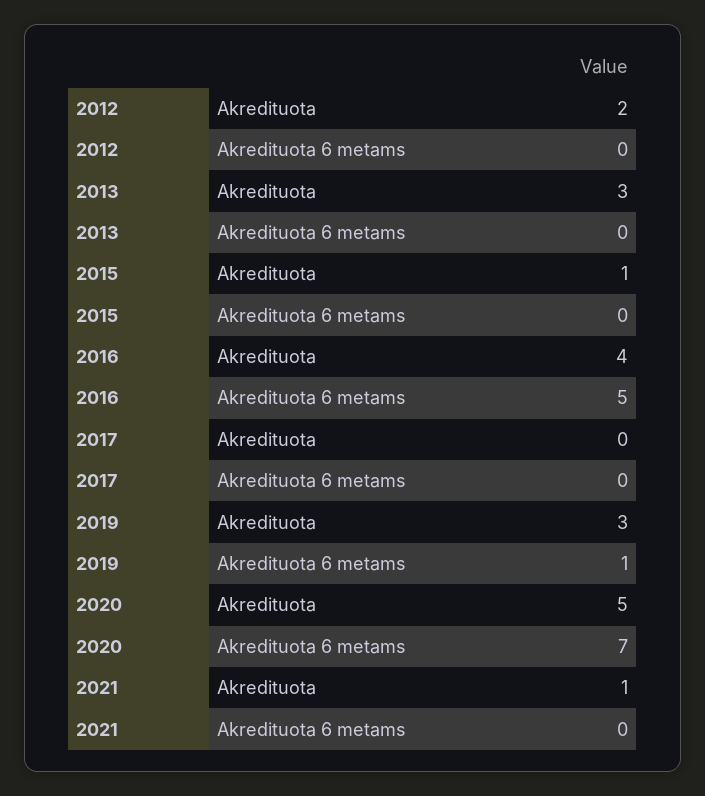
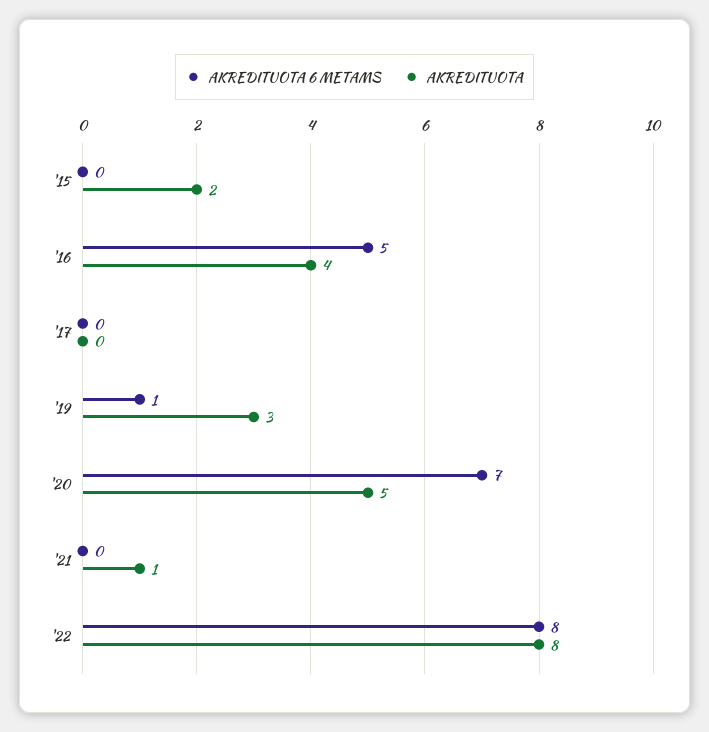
Akredituota, 2012: 2 -> none
Akredituota 6 metams, 2012: 0 -> none
Akredituota, 2013: 3 -> none
Akredituota 6 metams, 2013: 0 -> none
Akredituota, 2015: 1 -> 2
Akredituota 6 metams, '22: none -> 8
Akredituota, '22: none -> 8

